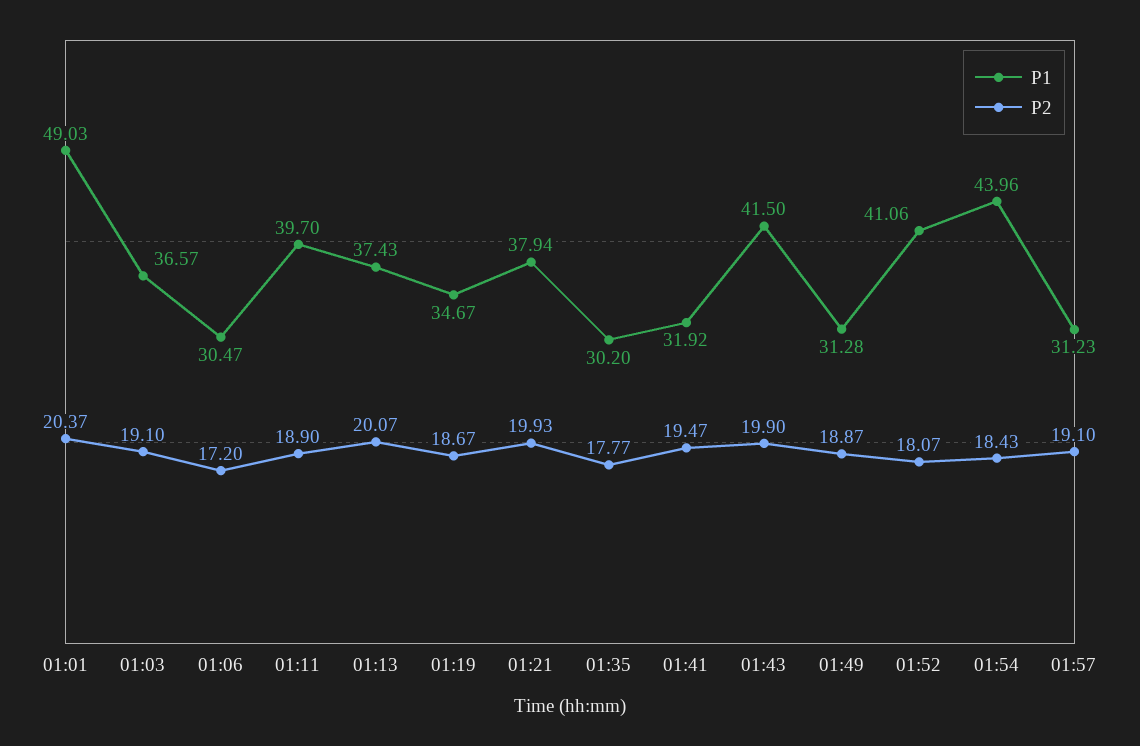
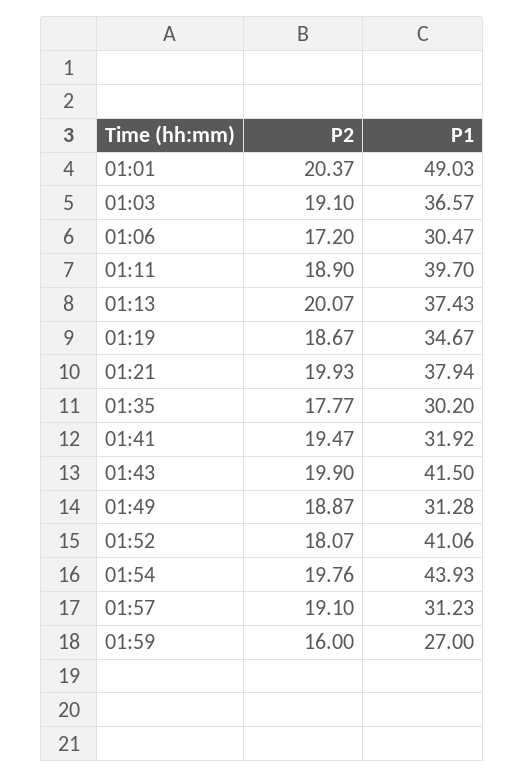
P1, 01:54: 43.96 -> 43.93
P2, 01:54: 18.43 -> 19.76
P2, 01:59: none -> 16
P1, 01:59: none -> 27

